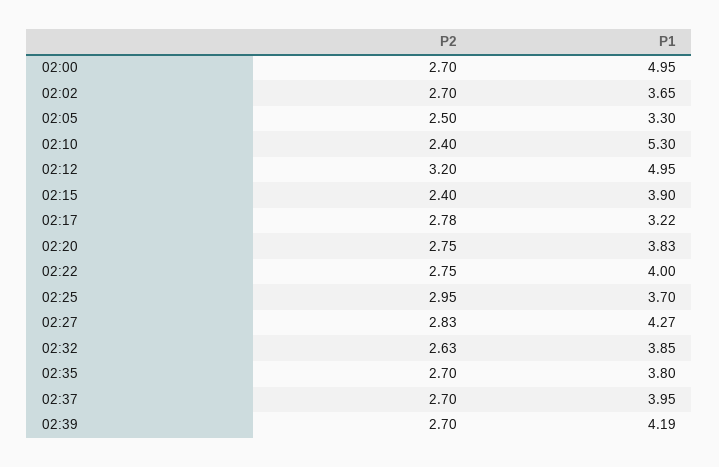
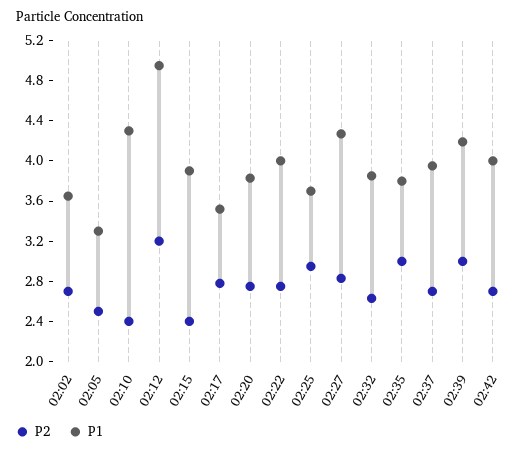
P2, 02:00: 2.7 -> none
P1, 02:00: 4.95 -> none
P1, 02:10: 5.3 -> 4.3
P1, 02:17: 3.22 -> 3.5
P2, 02:35: 2.7 -> 3
P2, 02:39: 2.7 -> 3
P2, 02:42: none -> 2.7
P1, 02:42: none -> 4

